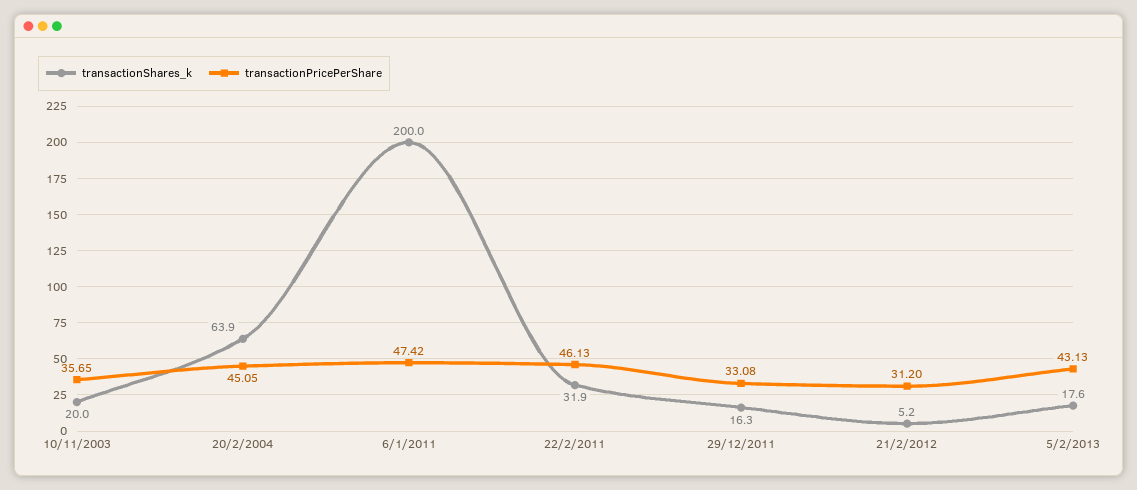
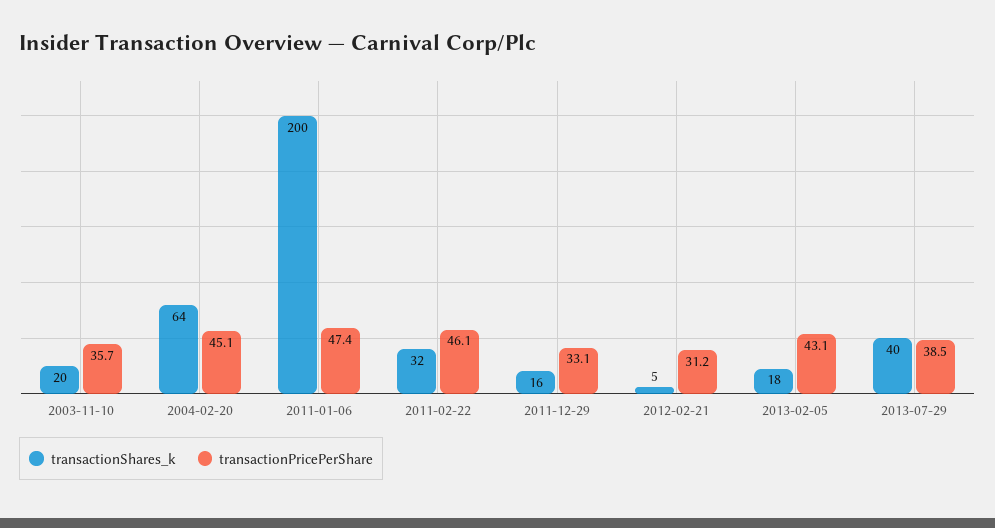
transactionShares_k, 2013-07-29: none -> 40
transactionPricePerShare, 2013-07-29: none -> 38.5

